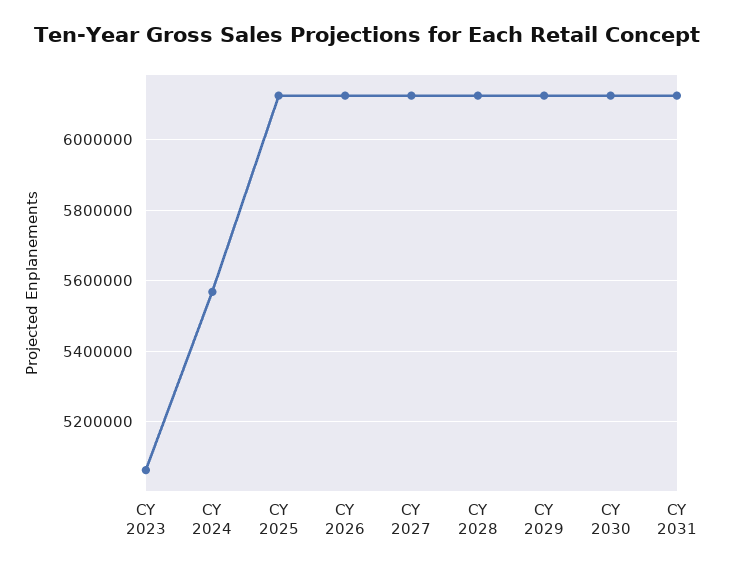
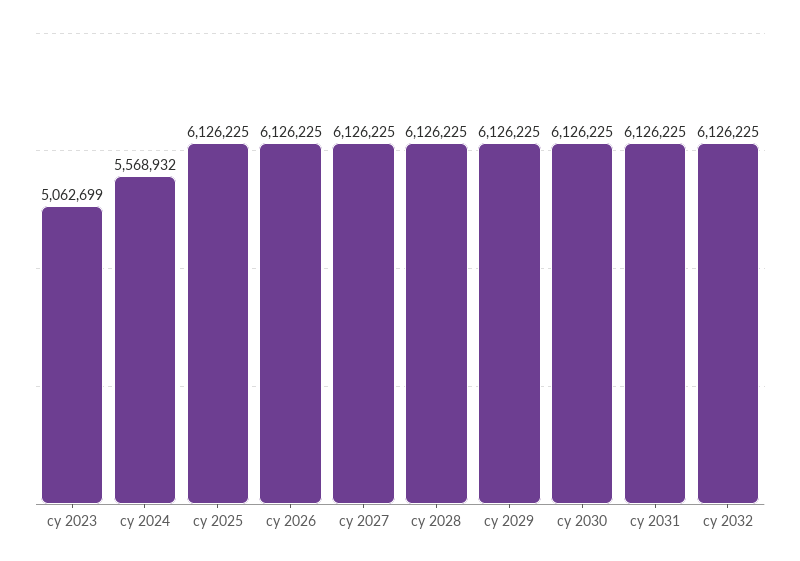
cy 2032: none -> 6126225

